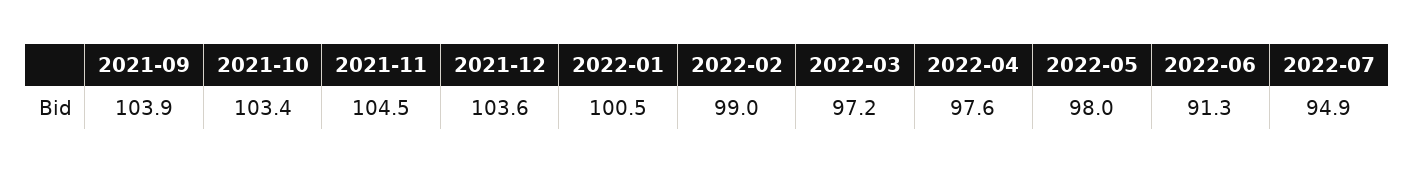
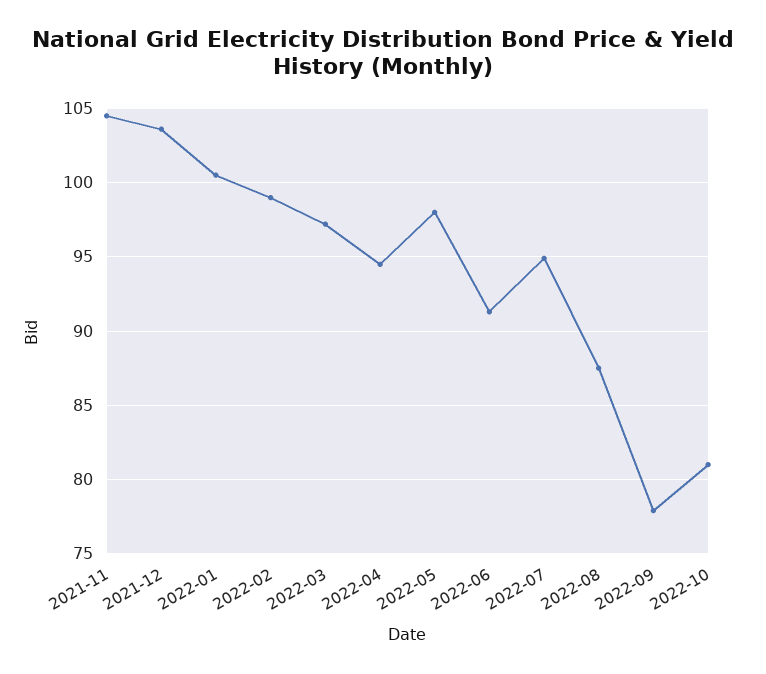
2021-09: 103.9 -> none
2021-10: 103.4 -> none
2022-04: 97.6 -> 94.5
2022-08: none -> 87.5
2022-09: none -> 78
2022-10: none -> 81

